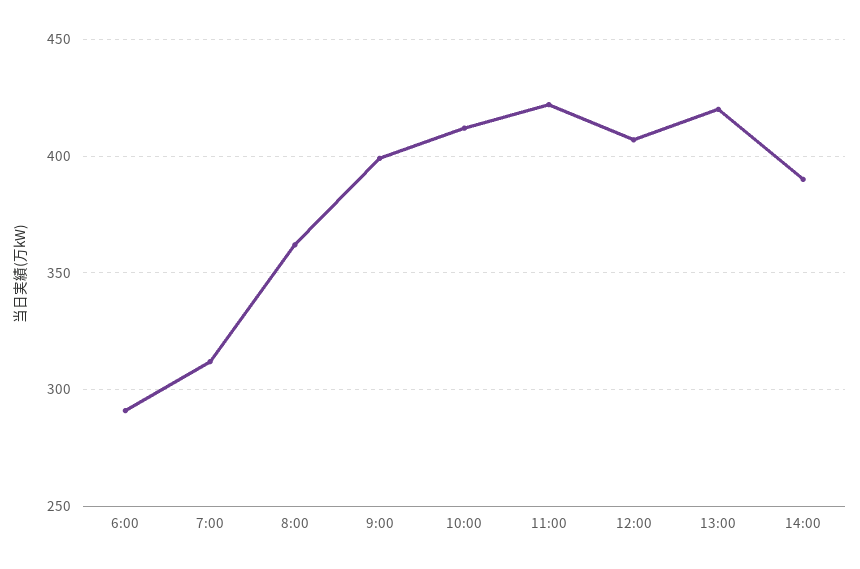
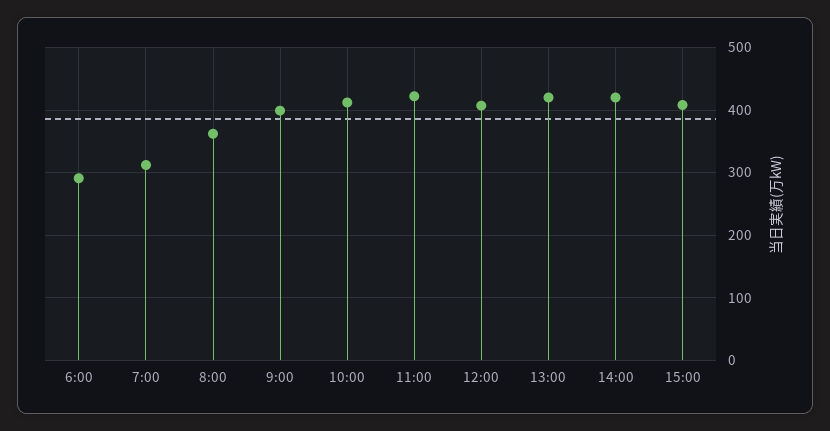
14:00: 390 -> 420
15:00: none -> 410

